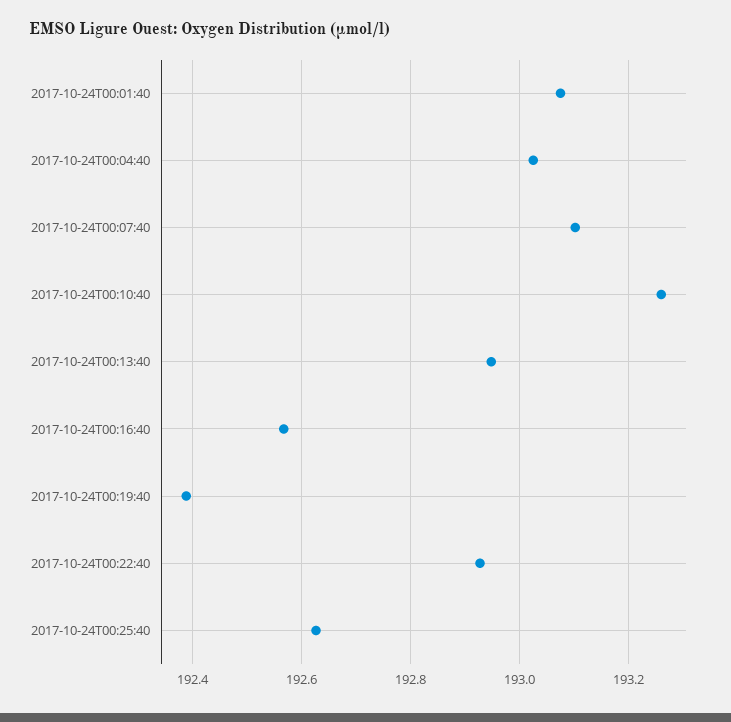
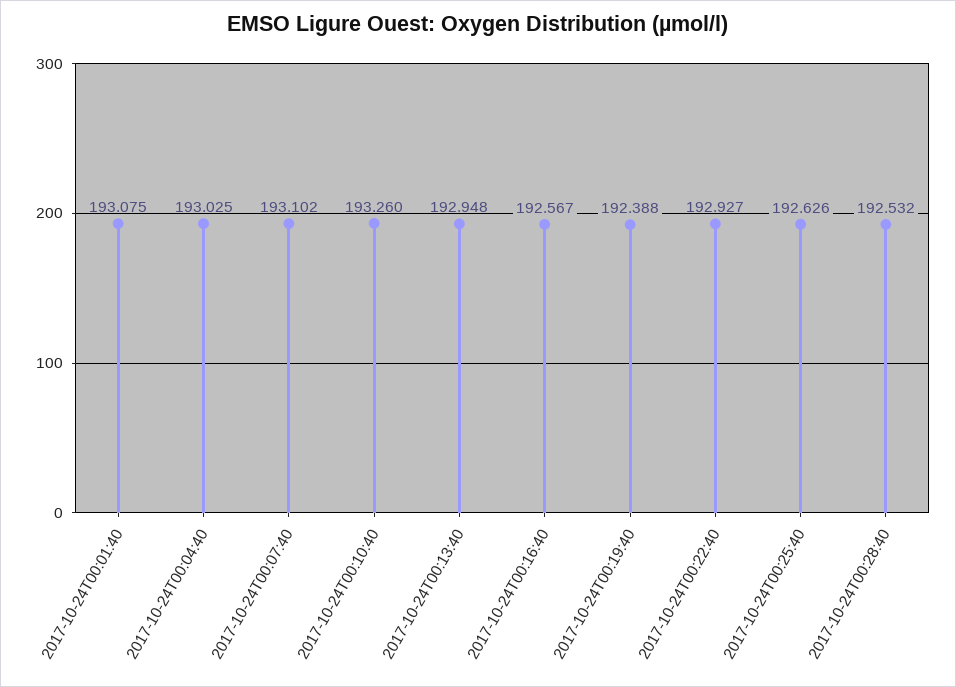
2017-10-24T00:28:40: none -> 192.532

